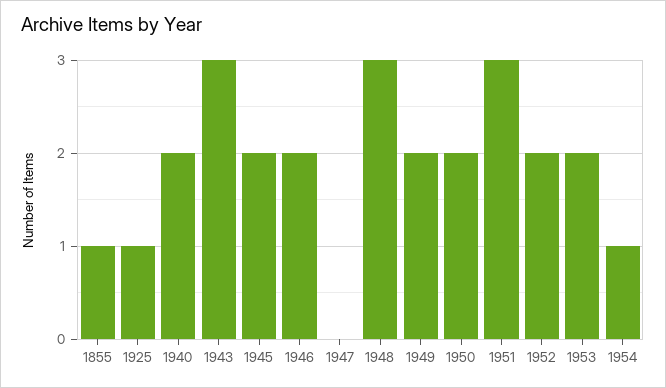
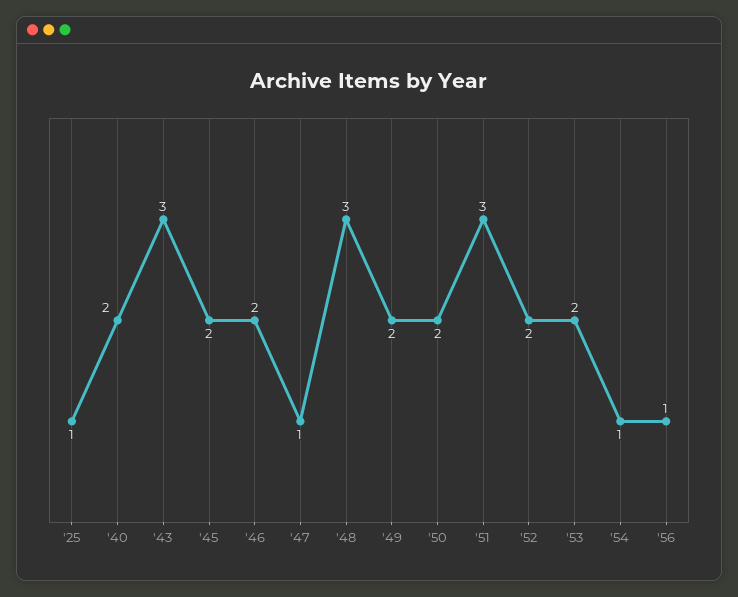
1855: 1 -> none
1947: 0 -> 1
'56: none -> 1

